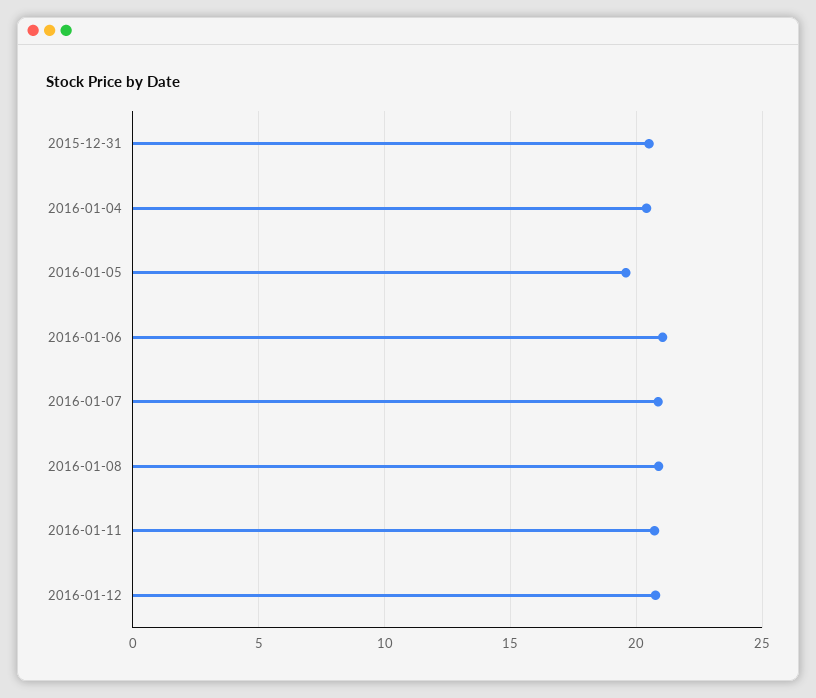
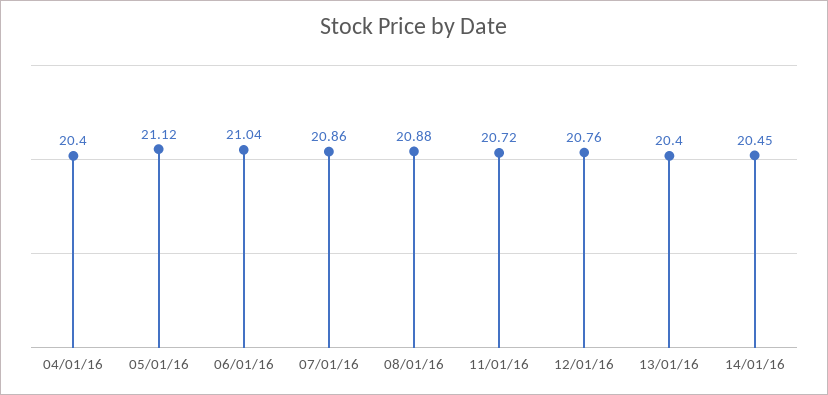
2015-12-31: 20.5 -> none
2016-01-05: 19.5 -> 21.12
13/01/16: none -> 20.4
14/01/16: none -> 20.45

